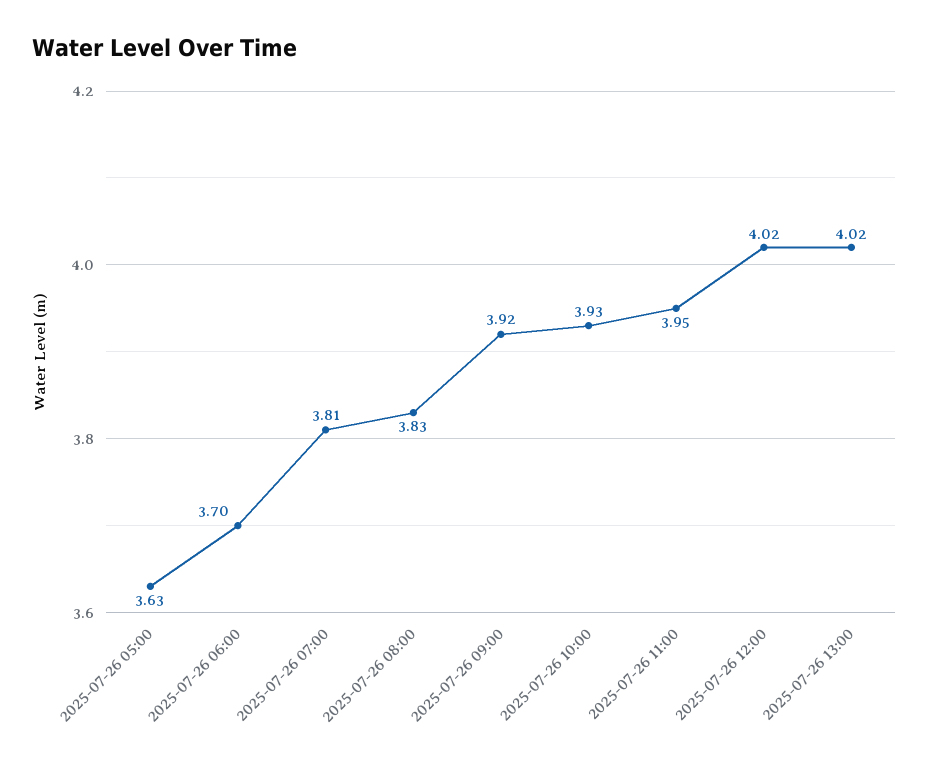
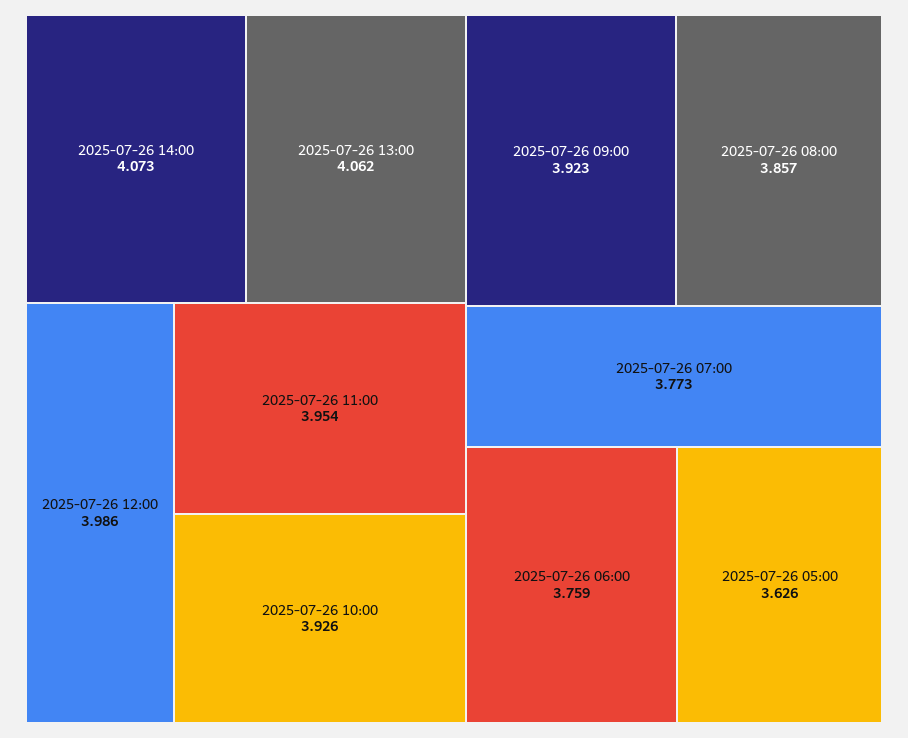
2025-07-26 06:00: 3.7 -> 3.759
2025-07-26 07:00: 3.81 -> 3.773
2025-07-26 08:00: 3.83 -> 3.857
2025-07-26 12:00: 4.02 -> 3.986
2025-07-26 13:00: 4.02 -> 4.062
2025-07-26 14:00: none -> 4.073

